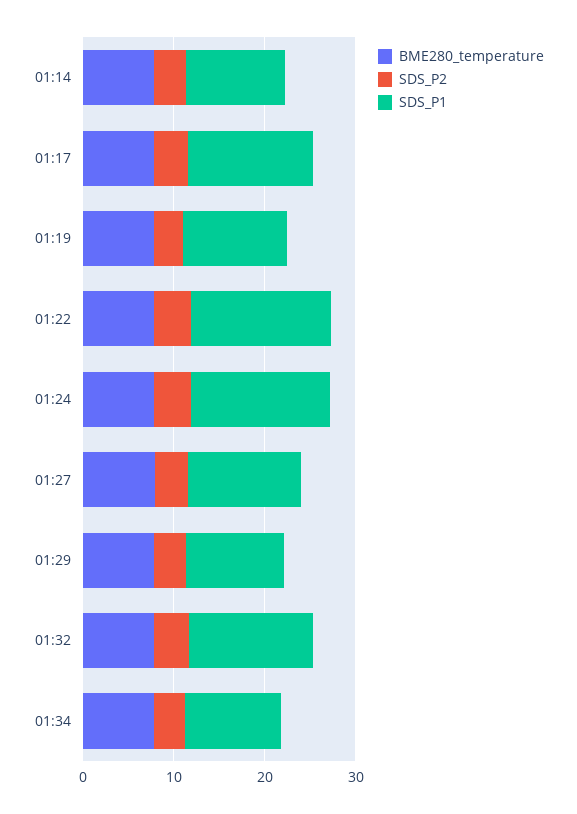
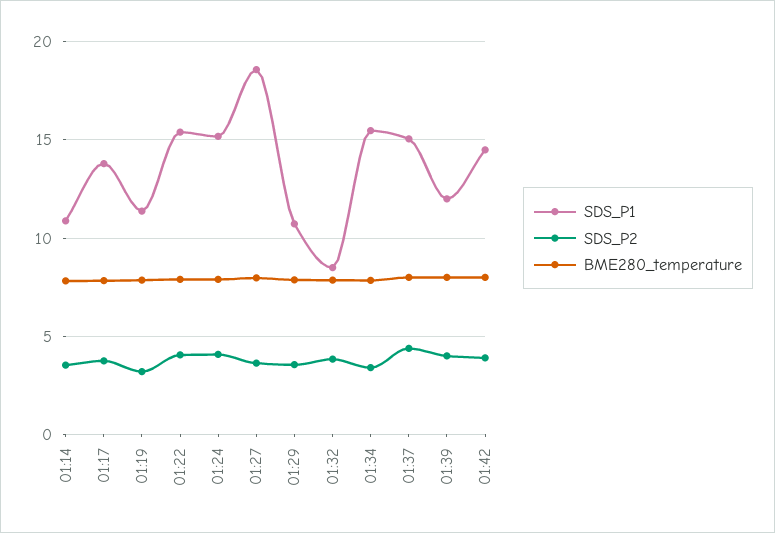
SDS_P1, 01:27: 12 -> 18.5
SDS_P1, 01:32: 14 -> 8.5
SDS_P1, 01:34: 10 -> 15.5
SDS_P1, 01:37: none -> 15
SDS_P2, 01:37: none -> 4.5
BME280_temperature, 01:37: none -> 8
SDS_P1, 01:39: none -> 12
SDS_P2, 01:39: none -> 4
BME280_temperature, 01:39: none -> 8
SDS_P1, 01:42: none -> 14.5
SDS_P2, 01:42: none -> 4
BME280_temperature, 01:42: none -> 8

